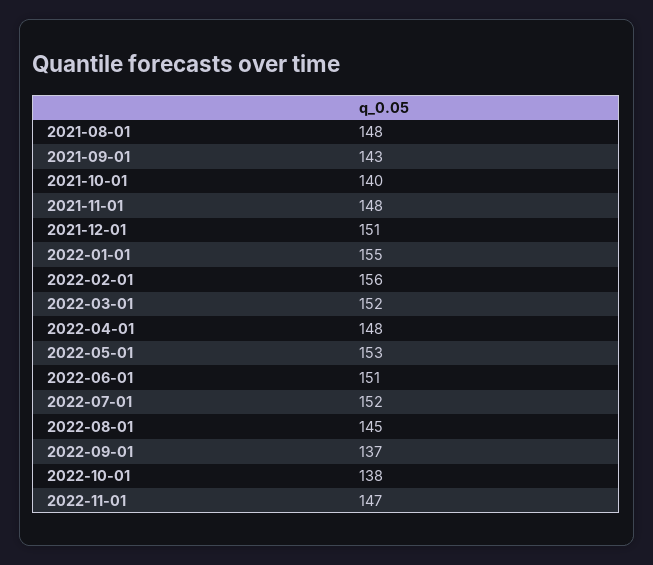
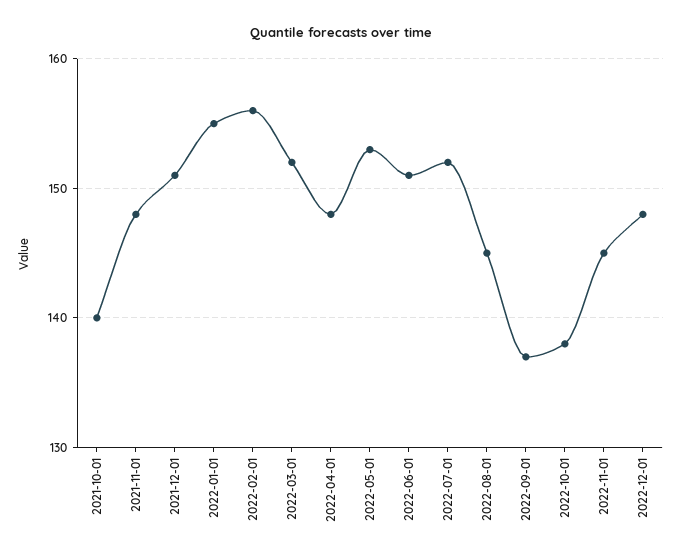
2021-08-01: 148 -> none
2021-09-01: 143 -> none
2022-11-01: 147 -> 145
2022-12-01: none -> 148

